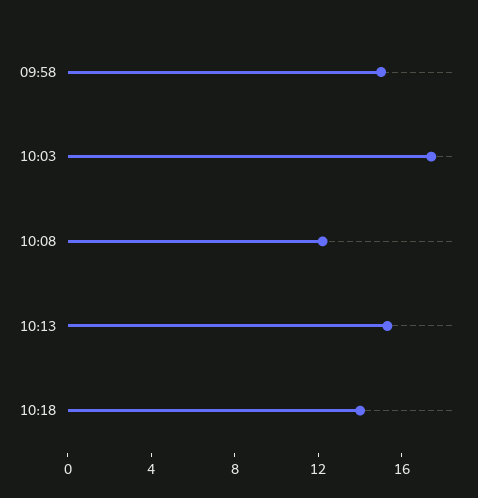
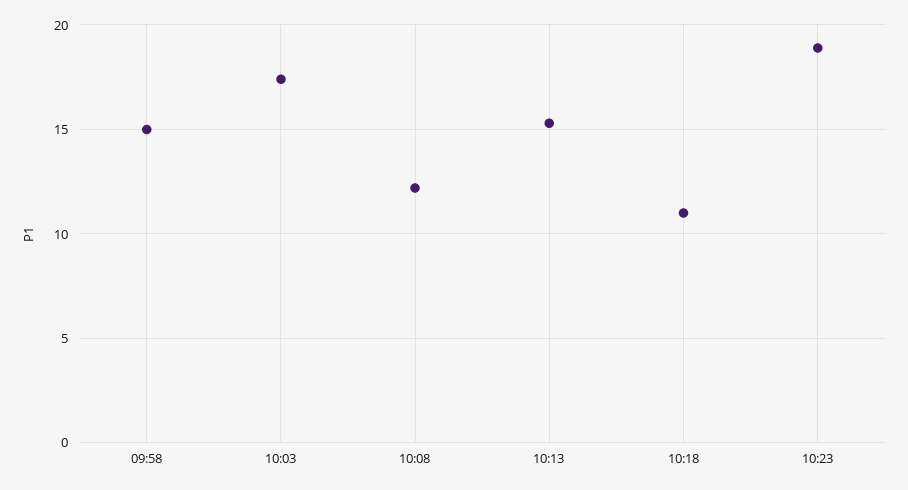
10:18: 14 -> 11
10:23: none -> 19

